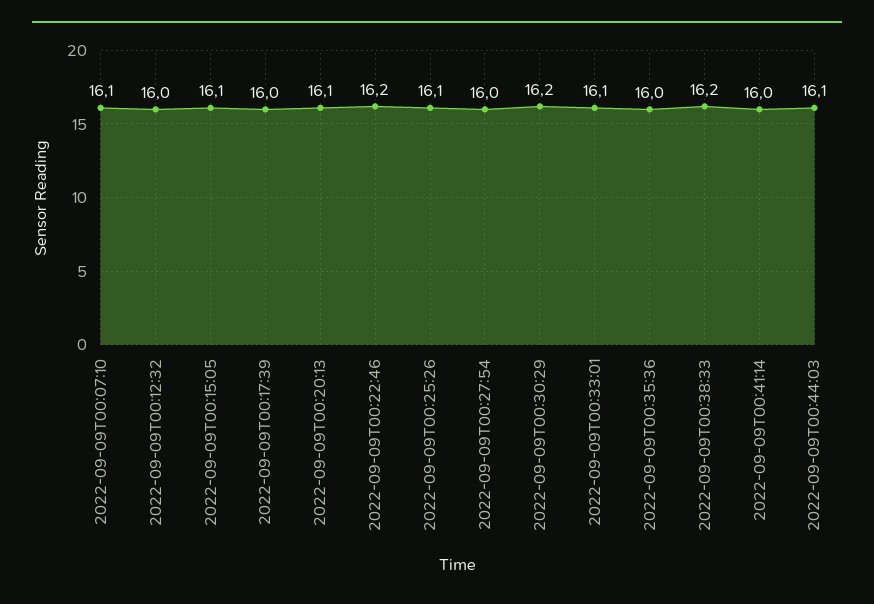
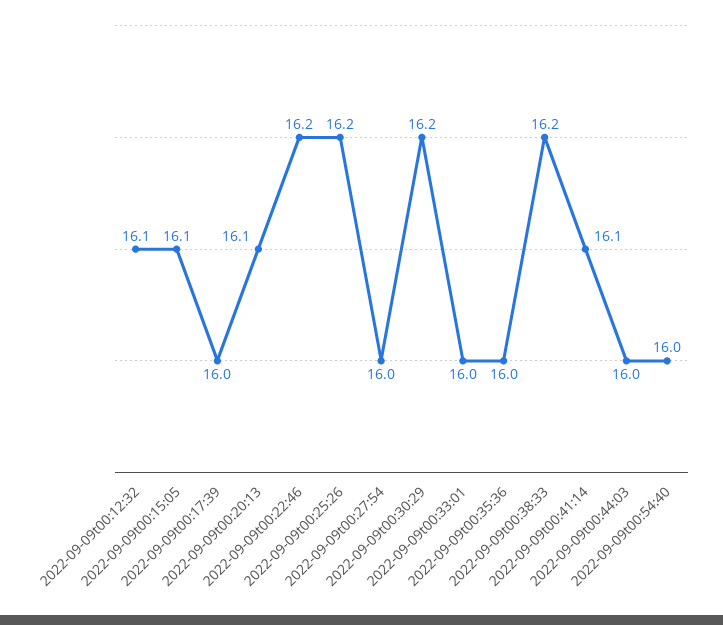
2022-09-09T00:07:10: 16.1 -> none
2022-09-09T00:12:32: 16 -> 16.1
2022-09-09T00:25:26: 16.1 -> 16.2
2022-09-09T00:33:01: 16.1 -> 16
2022-09-09T00:41:14: 16 -> 16.1
2022-09-09T00:44:03: 16.1 -> 16
2022-09-09t00:54:40: none -> 16

